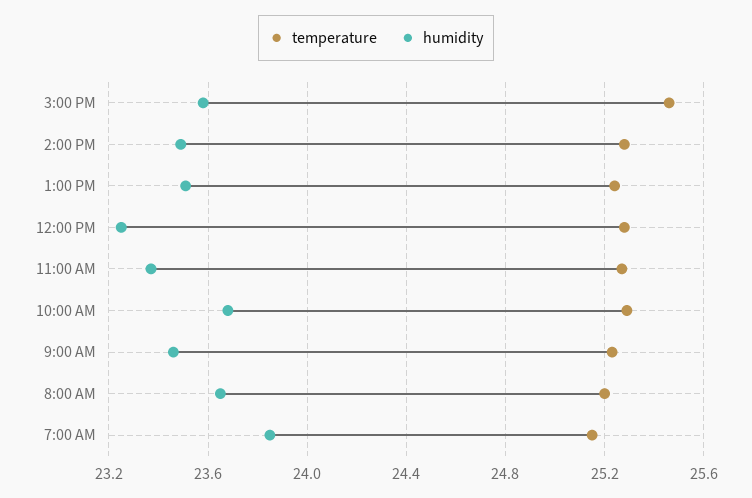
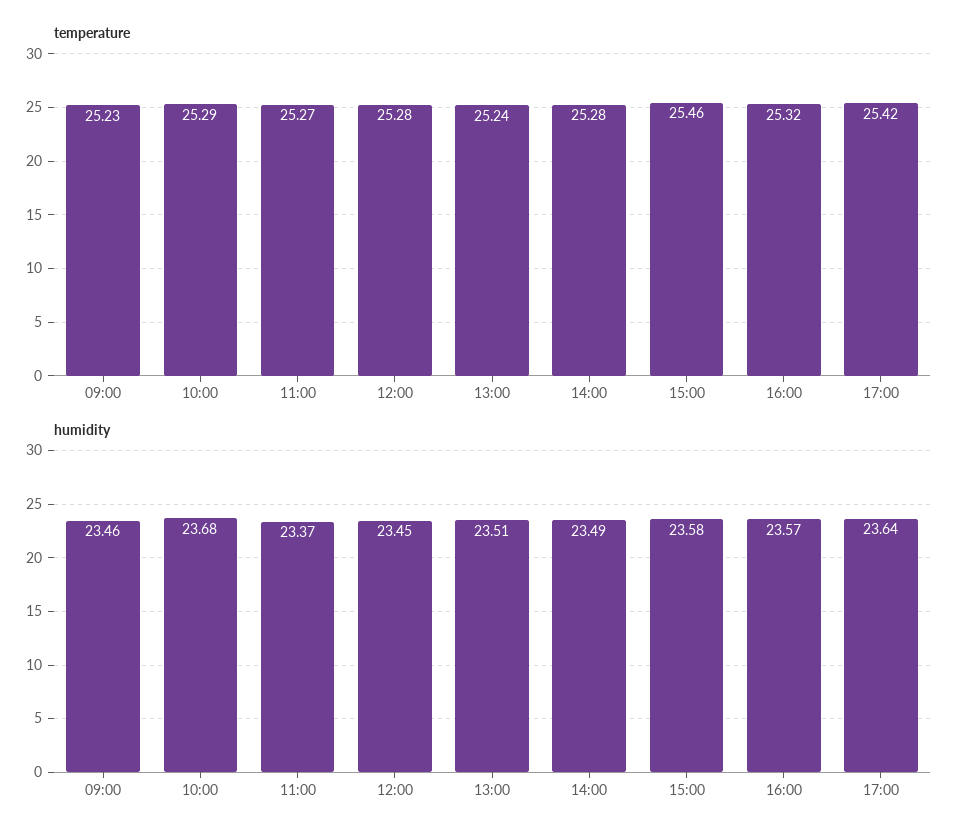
humidity, 12:00 PM: 23.25 -> 23.45
temperature, 8:00 AM: 25.2 -> none
humidity, 8:00 AM: 23.65 -> none
temperature, 7:00 AM: 25.15 -> none
humidity, 7:00 AM: 23.85 -> none
temperature, 16:00: none -> 25.32
temperature, 17:00: none -> 25.42
humidity, 16:00: none -> 23.57
humidity, 17:00: none -> 23.64

